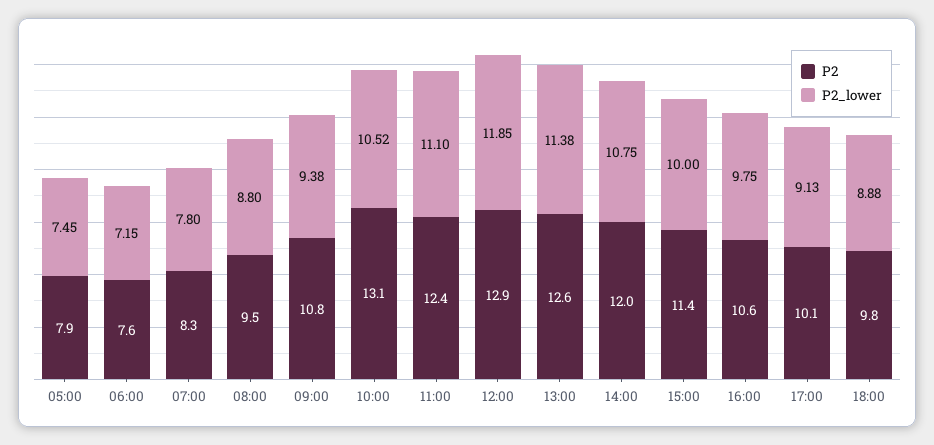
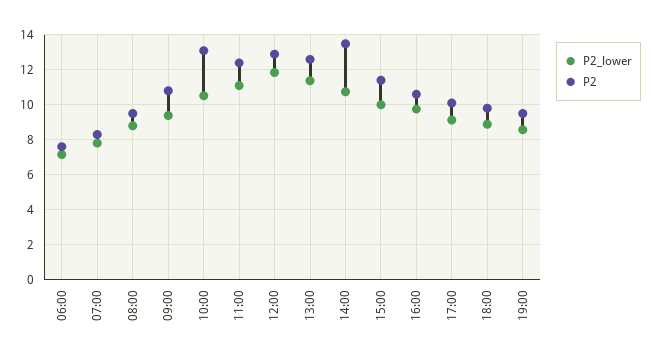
P2, 05:00: 7.9 -> none
P2_lower, 05:00: 7.45 -> none
P2, 14:00: 12 -> 13.5
P2_lower, 19:00: none -> 8.5
P2, 19:00: none -> 9.5

